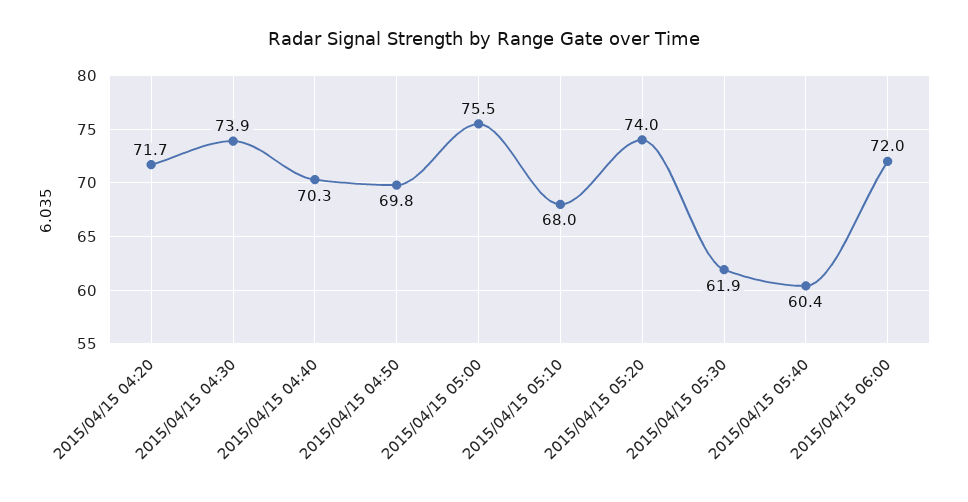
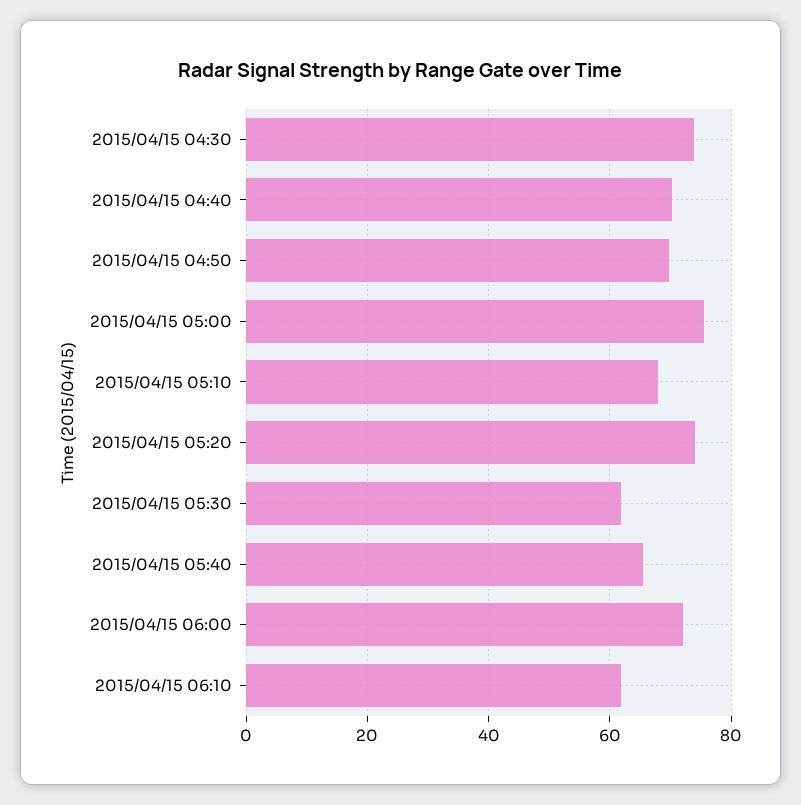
2015/04/15 04:20: 71.7 -> none
2015/04/15 05:40: 60.4 -> 66
2015/04/15 06:10: none -> 62

